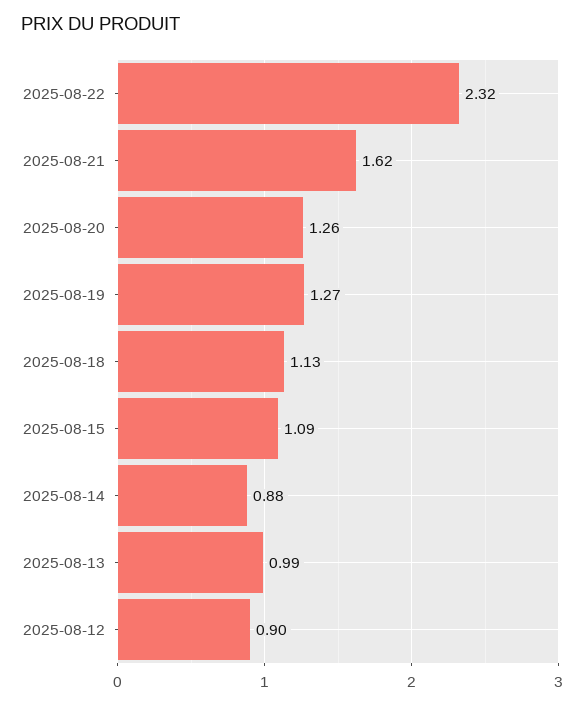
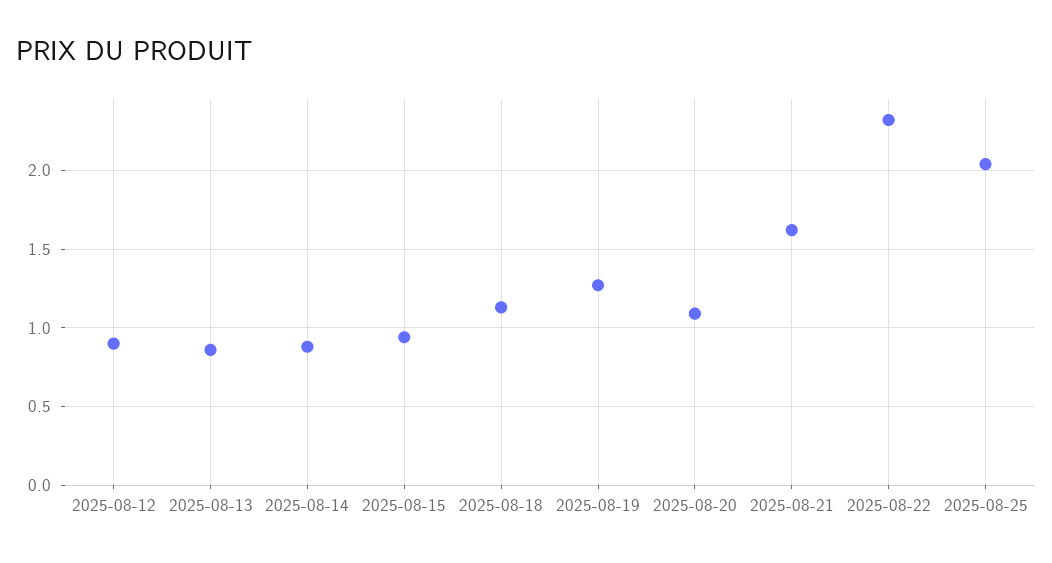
2025-08-20: 1.26 -> 1.1
2025-08-15: 1.09 -> 0.95
2025-08-13: 0.99 -> 0.85
2025-08-25: none -> 2.05

